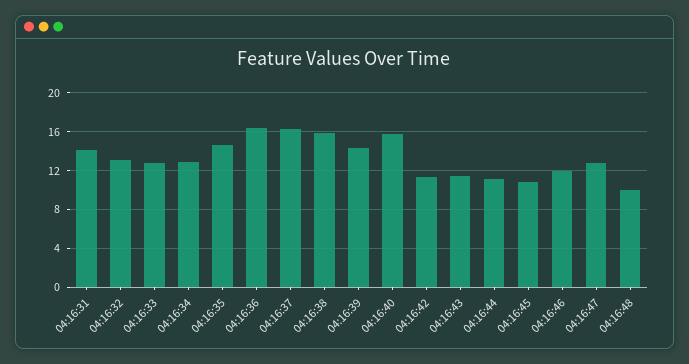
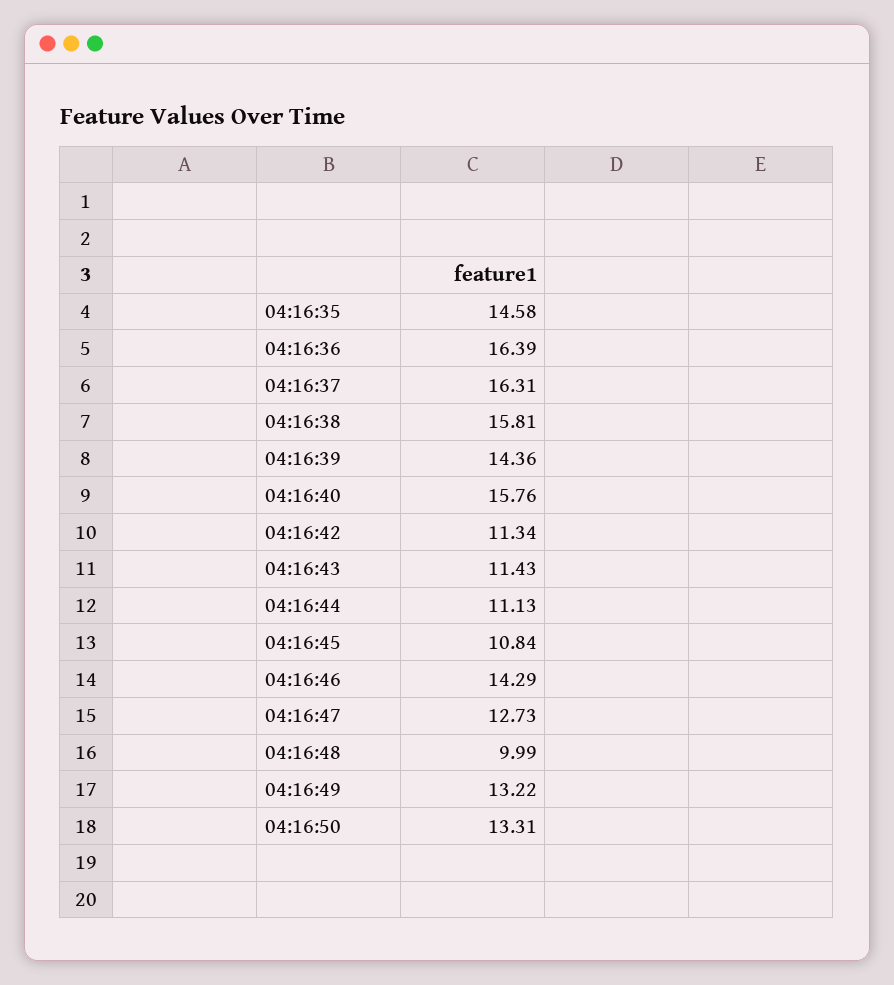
04:16:31: 14 -> none
04:16:32: 13 -> none
04:16:33: 13 -> none
04:16:34: 13 -> none
04:16:46: 12 -> 14.29
04:16:49: none -> 13.22
04:16:50: none -> 13.31

